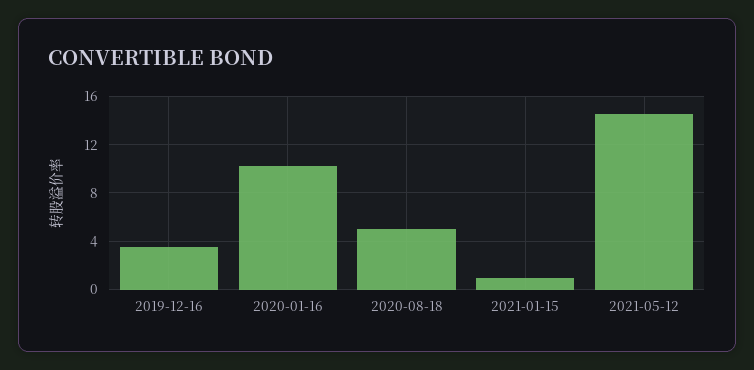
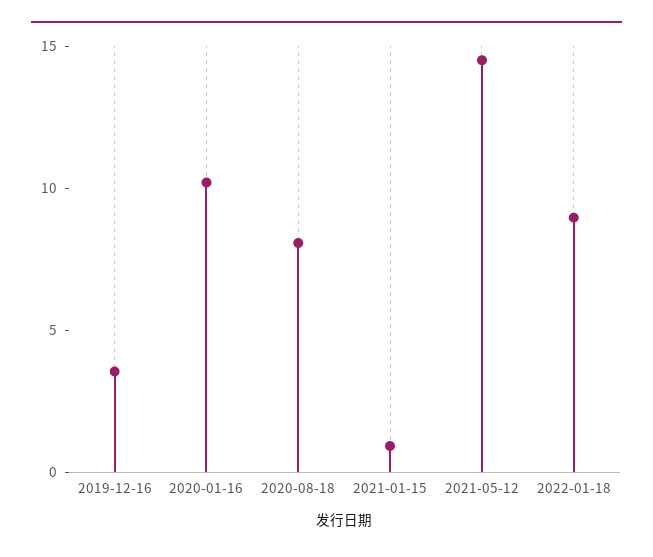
2020-08-18: 5 -> 8
2022-01-18: none -> 9

